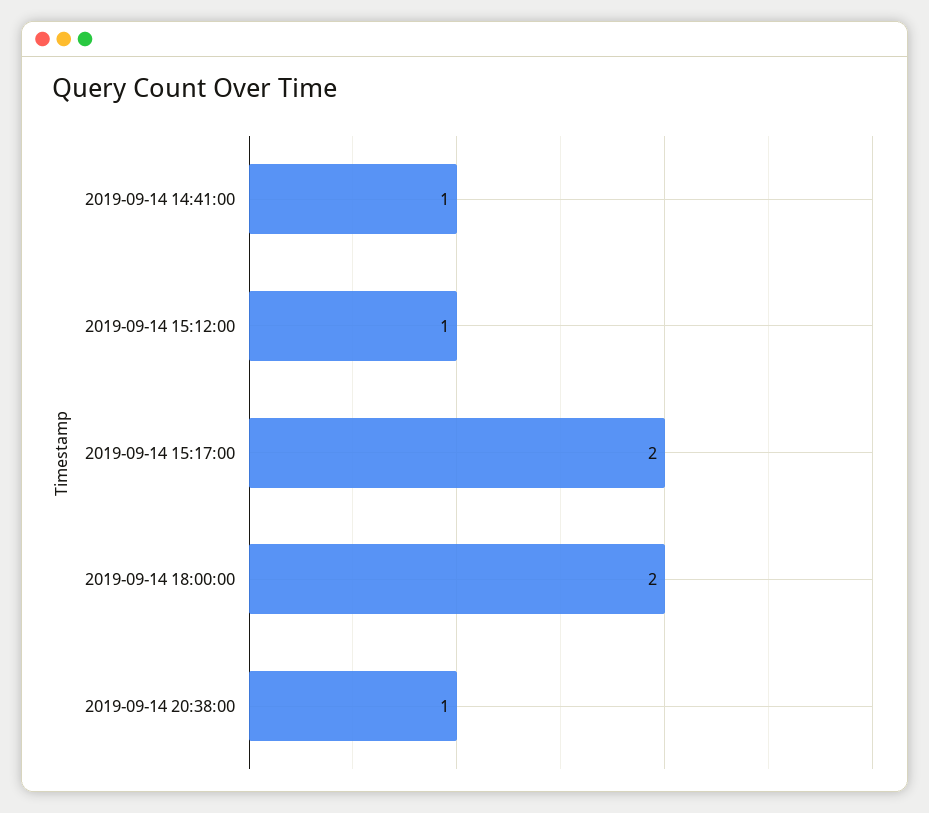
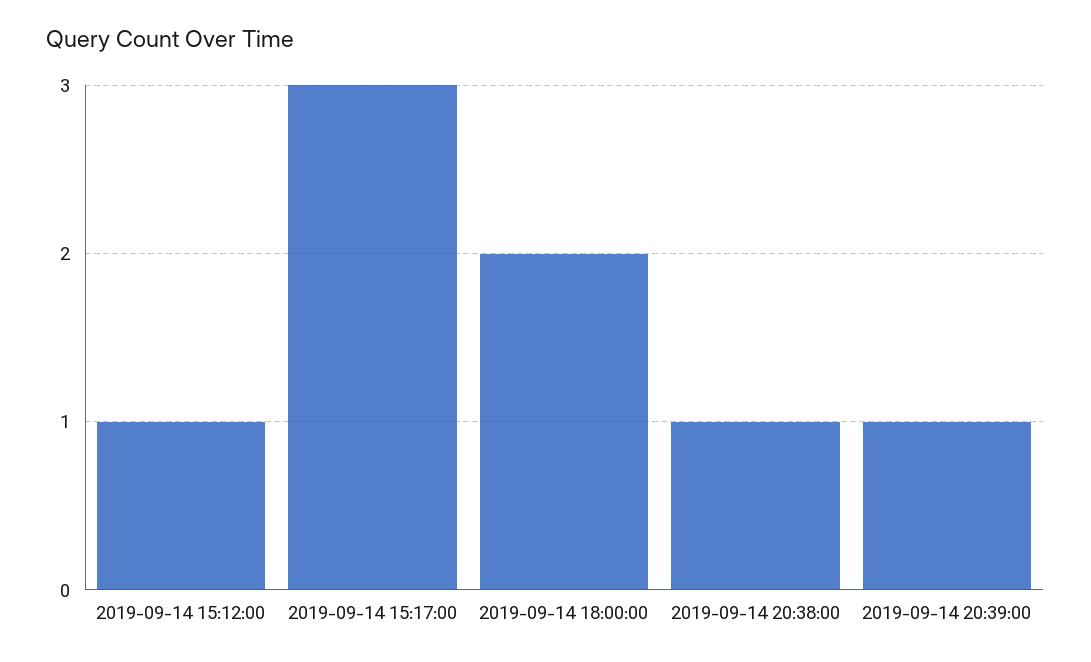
2019-09-14 14:41:00: 1 -> none
2019-09-14 15:17:00: 2 -> 3
2019-09-14 20:39:00: none -> 1

